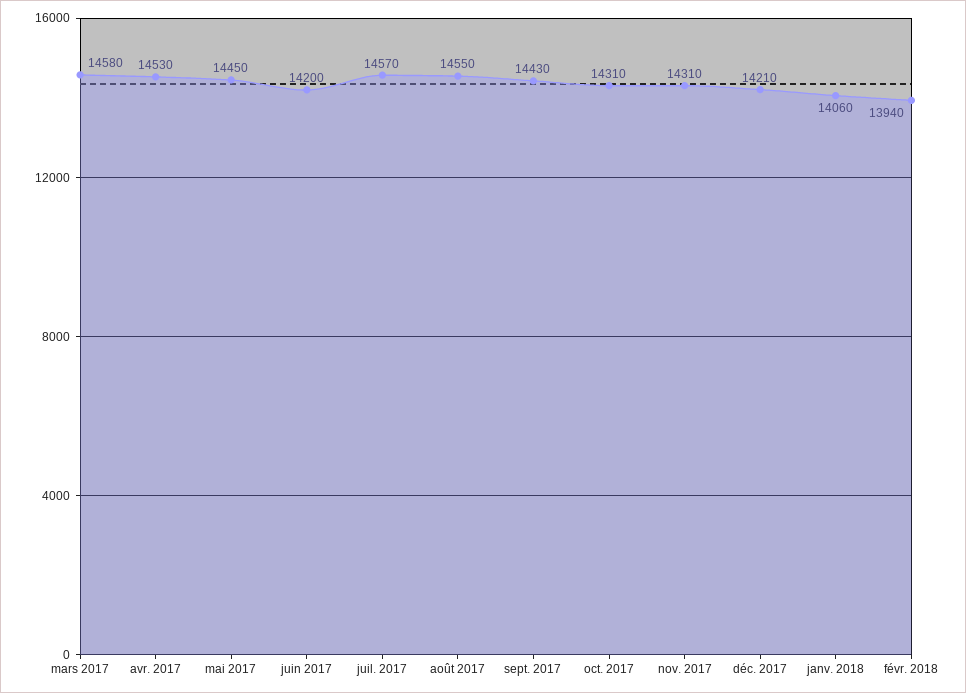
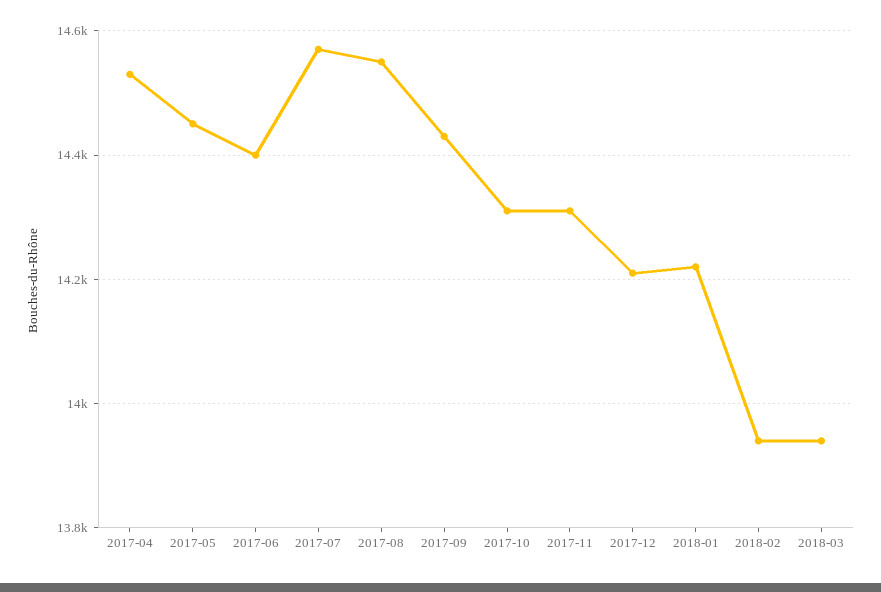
mars 2017: 14580 -> none
juin 2017: 14200 -> 14400
janv. 2018: 14060 -> 14220
2018-03: none -> 13940

